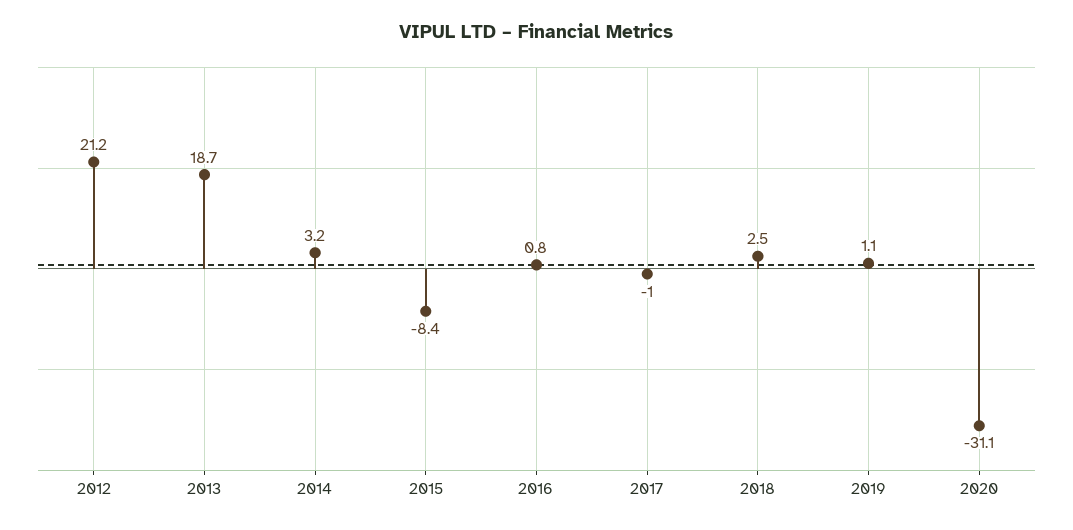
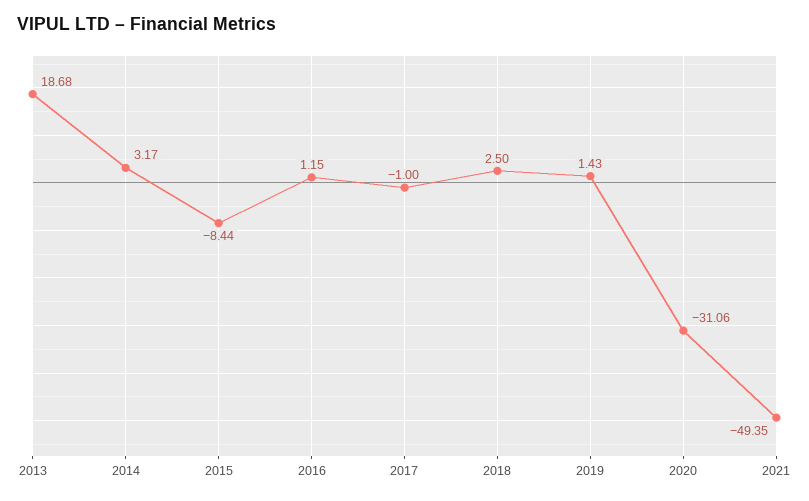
2012: 21.2 -> none
2016: 0.8 -> 1.15
2019: 1.1 -> 1.43
2021: none -> -49.35

